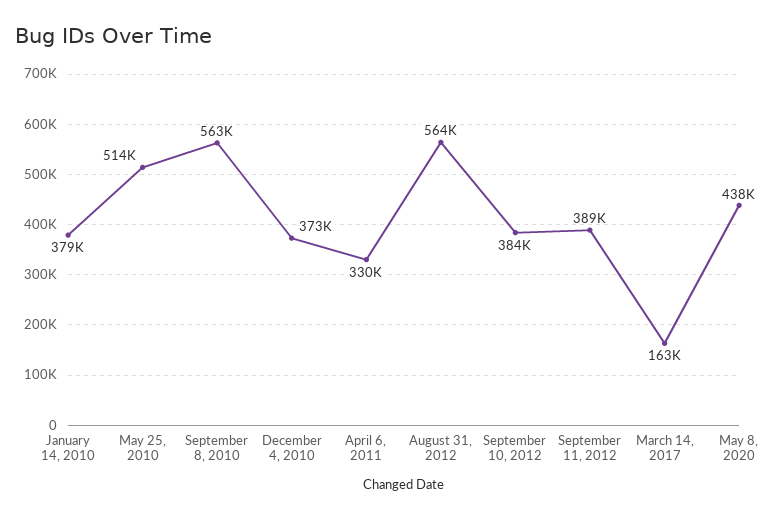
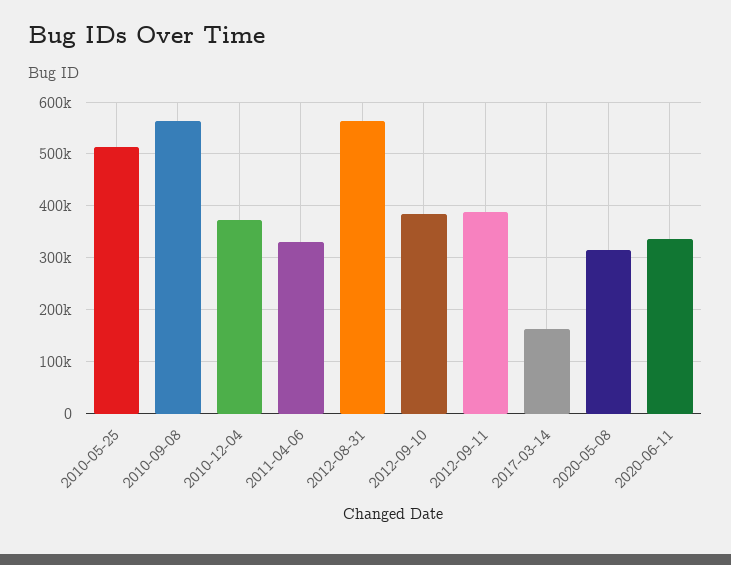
January 14, 2010: 379000 -> none
May 8, 2020: 438000 -> 320000
2020-06-11: none -> 340000

